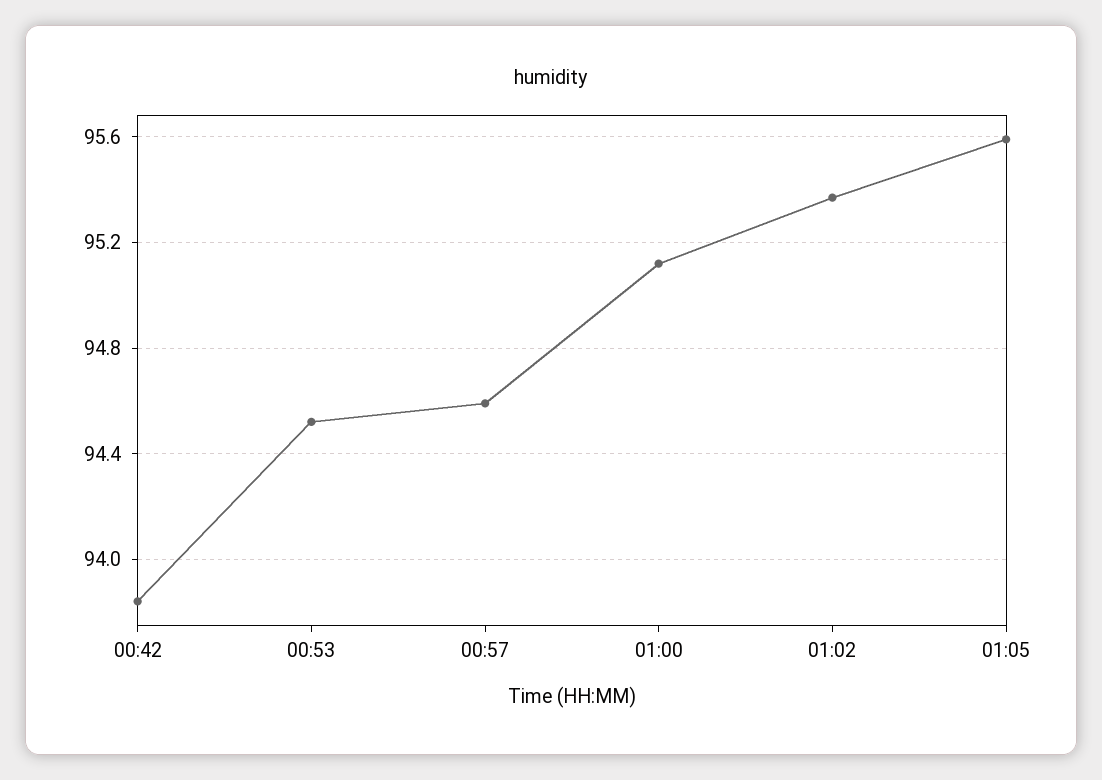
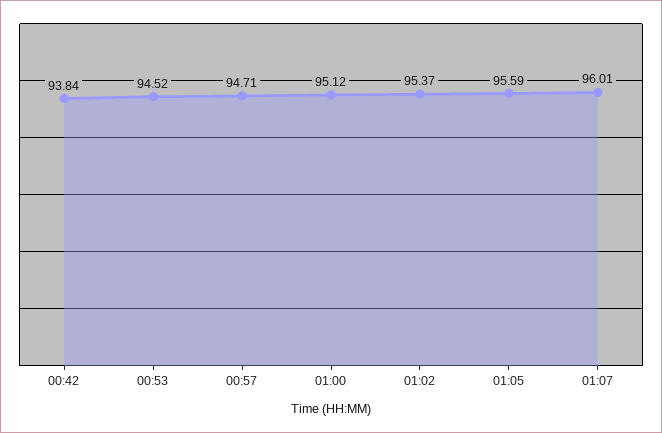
00:57: 94.6 -> 94.71
01:07: none -> 96.01

